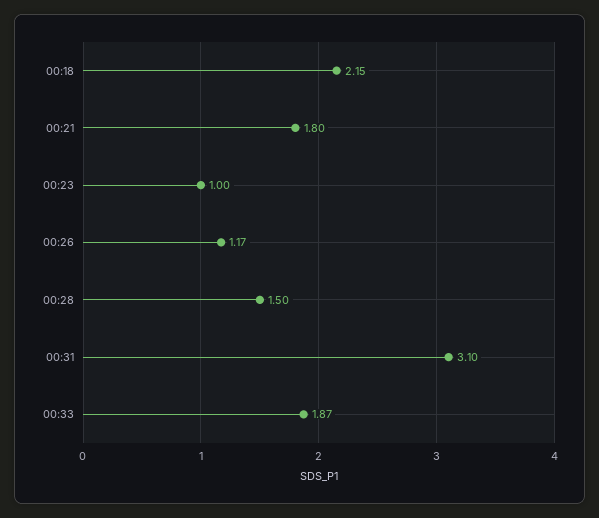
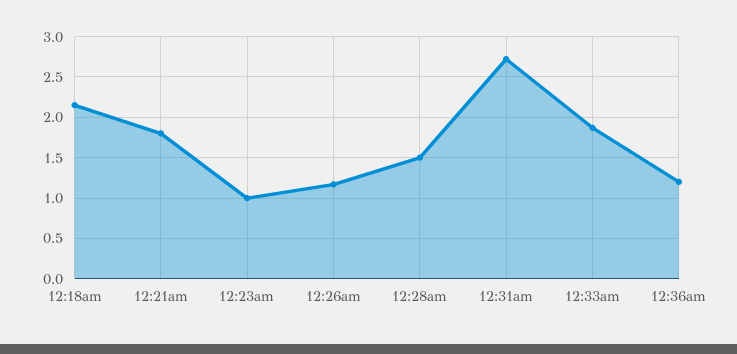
00:31: 3.1 -> 2.7
12:36am: none -> 1.2

